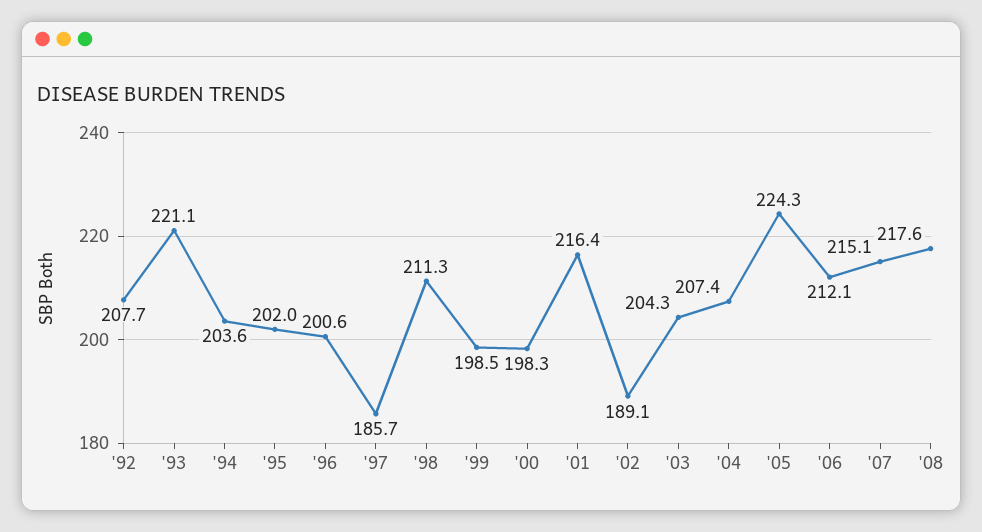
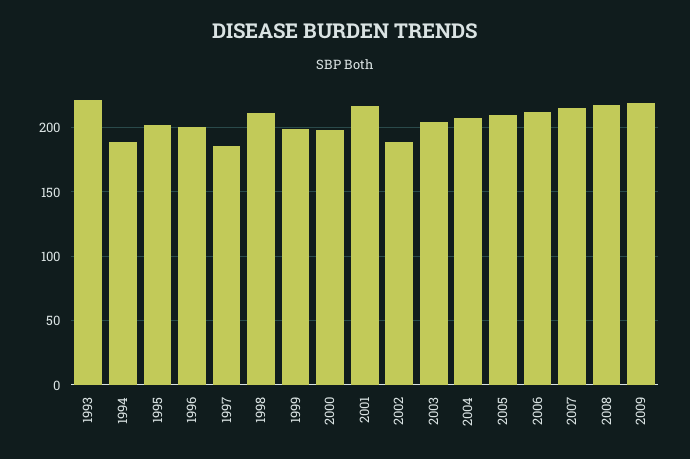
'92: 207.7 -> none
'94: 203.6 -> 190
'05: 224.3 -> 210
2009: none -> 220

